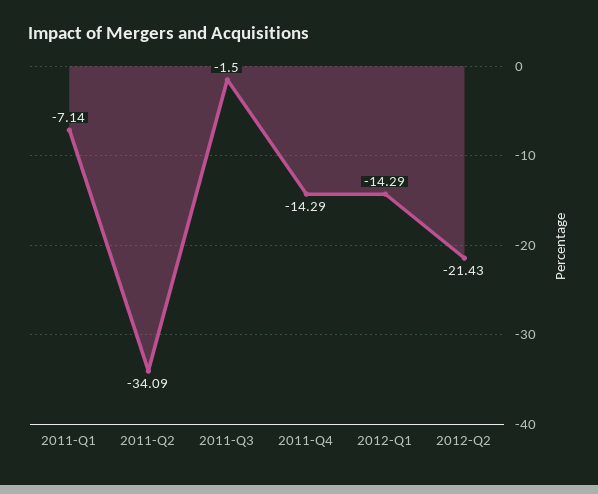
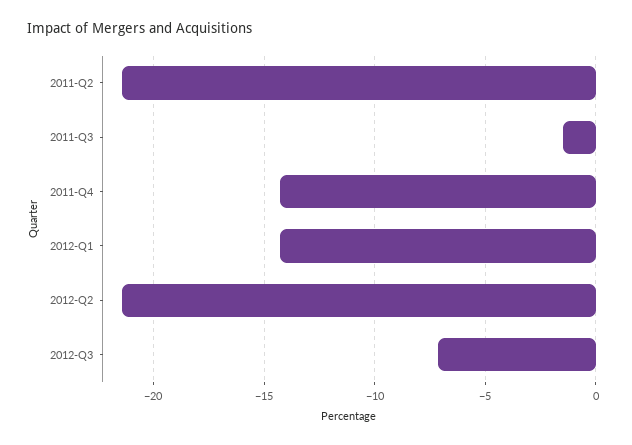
2011-Q1: -7.14 -> none
2011-Q2: -34.09 -> -21.5
2012-Q3: none -> -7

